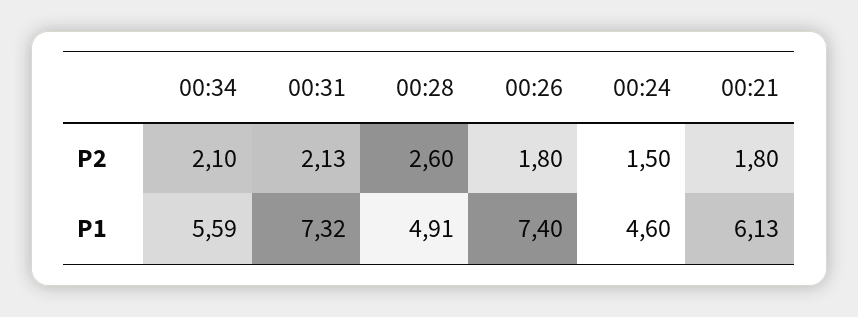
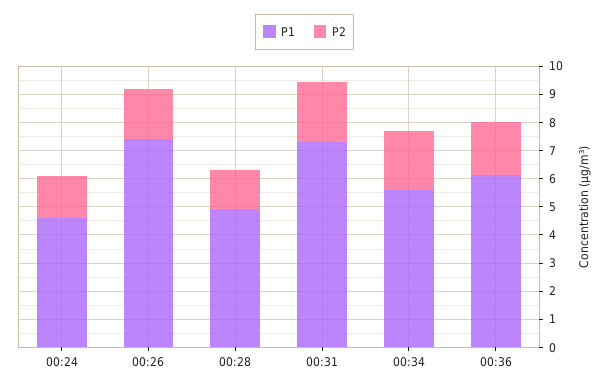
P2, 00:28: 2.6 -> 1.5
P2, 00:21: 1.8 -> none
P1, 00:21: 6.13 -> none
P1, 00:36: none -> 6
P2, 00:36: none -> 2

